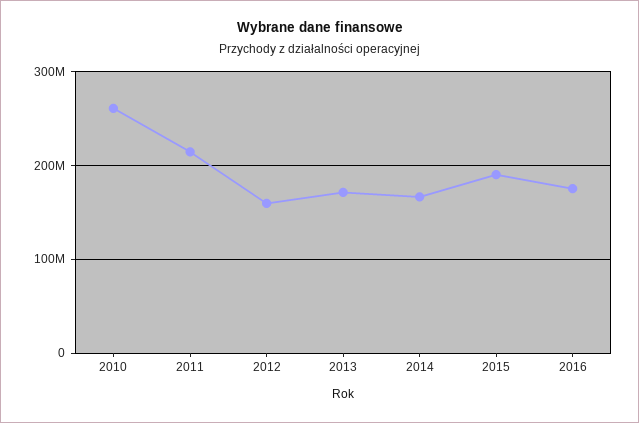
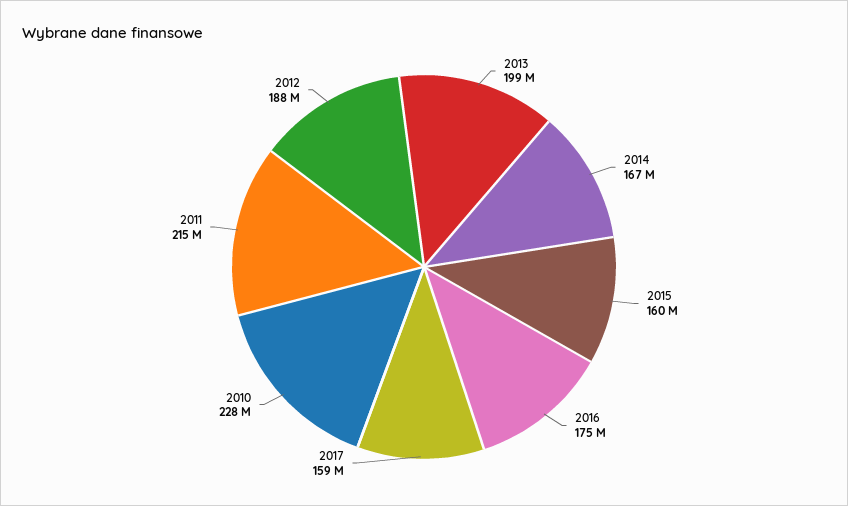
2010: 260000000 -> 228000000
2012: 160000000 -> 188000000
2013: 170000000 -> 199000000
2015: 190000000 -> 160000000
2017: none -> 159000000

